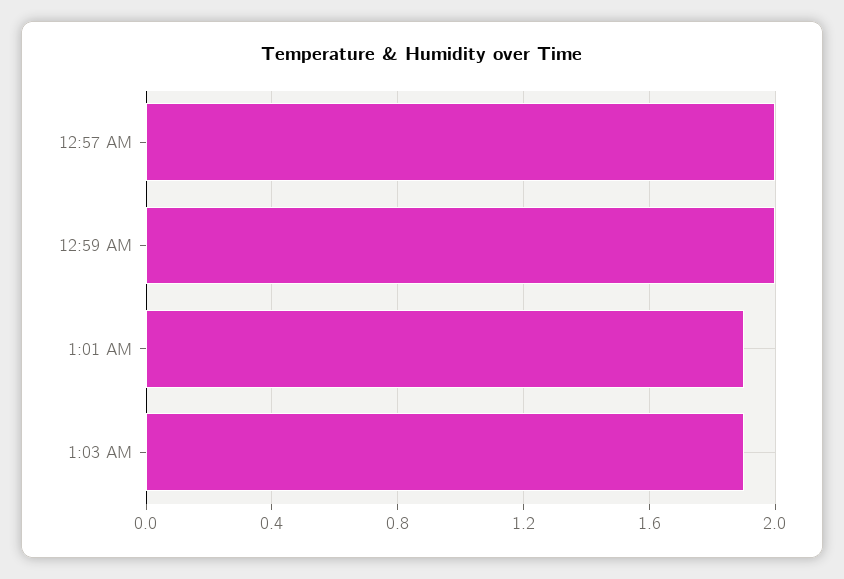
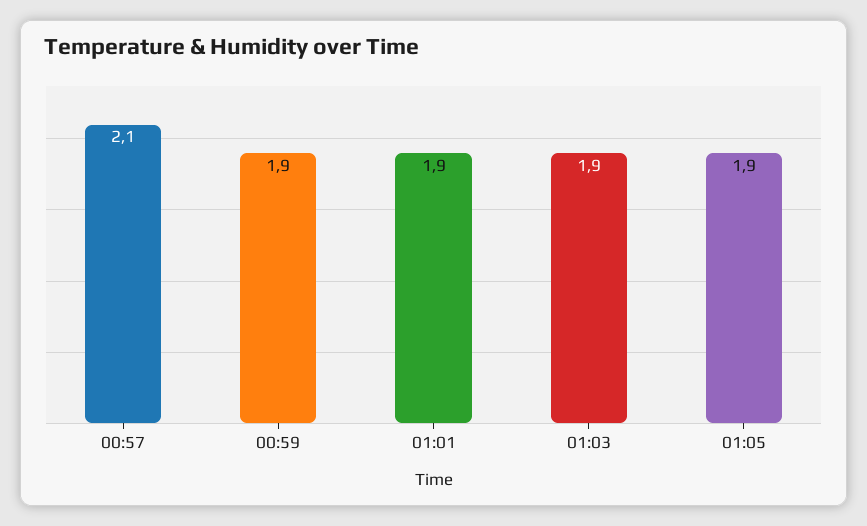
12:57 AM: 2 -> 2.1
12:59 AM: 2 -> 1.9
01:05: none -> 1.9

